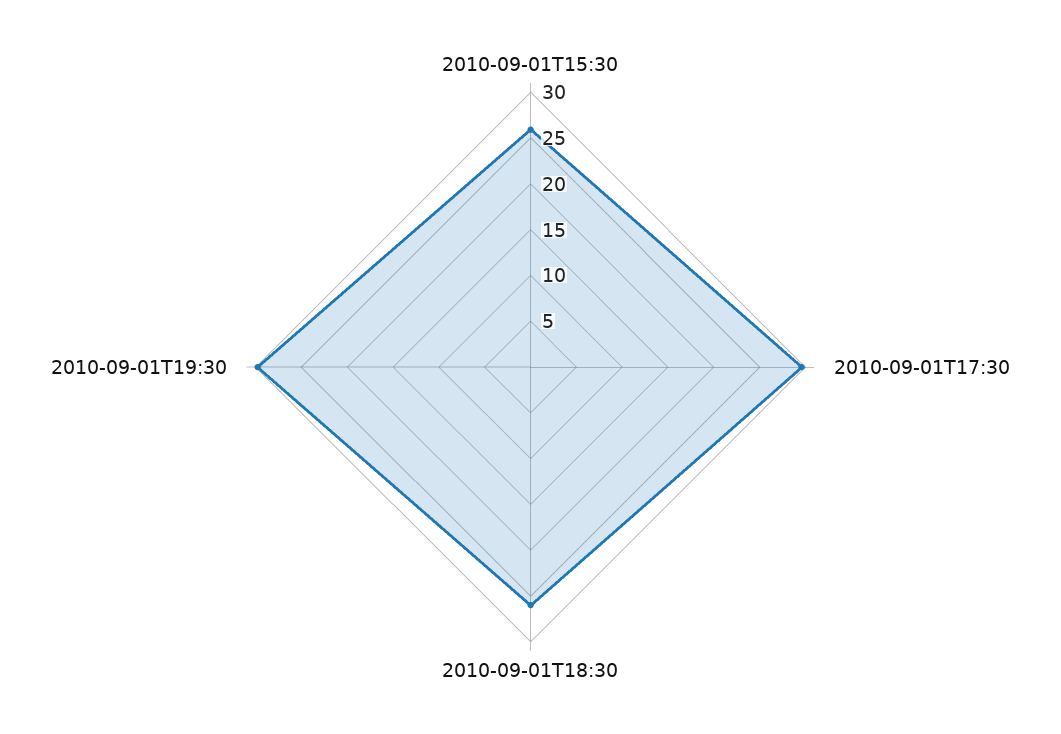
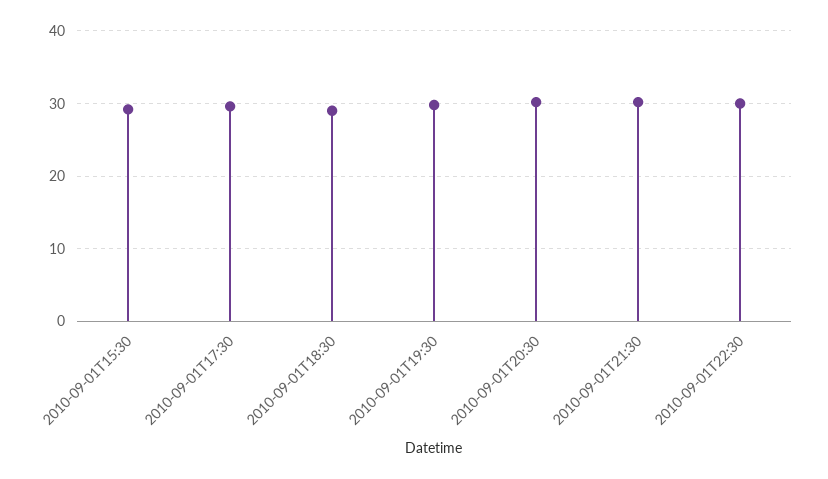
2010-09-01T15:30: 26 -> 29
2010-09-01T18:30: 26 -> 29
2010-09-01T20:30: none -> 30
2010-09-01T21:30: none -> 30
2010-09-01T22:30: none -> 30

